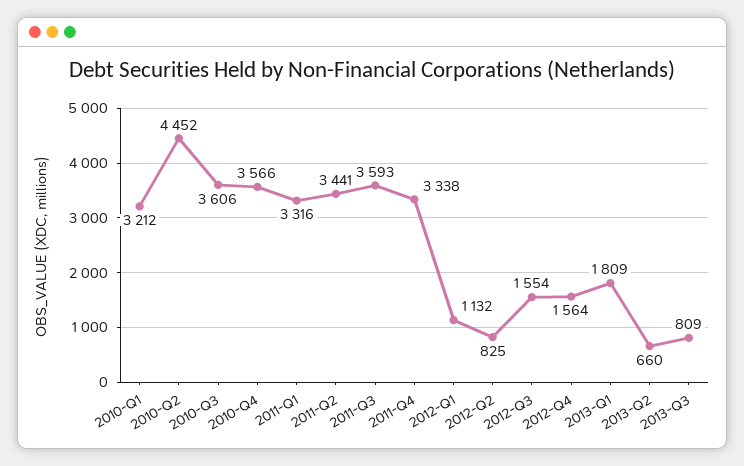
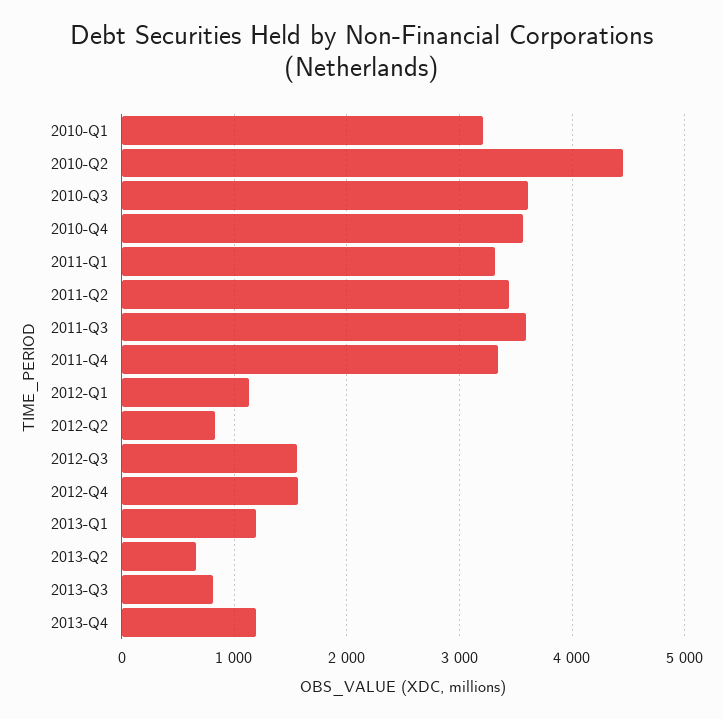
2013-Q1: 1809 -> 1200
2013-Q4: none -> 1200

